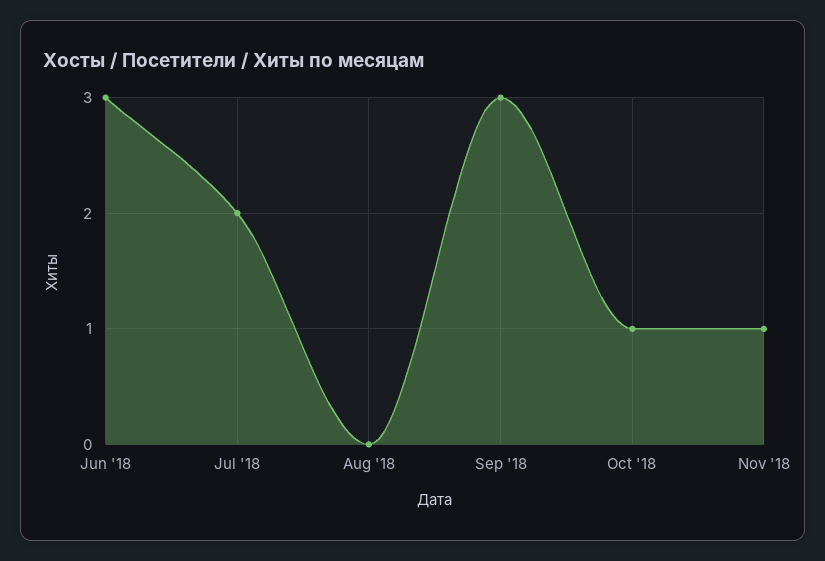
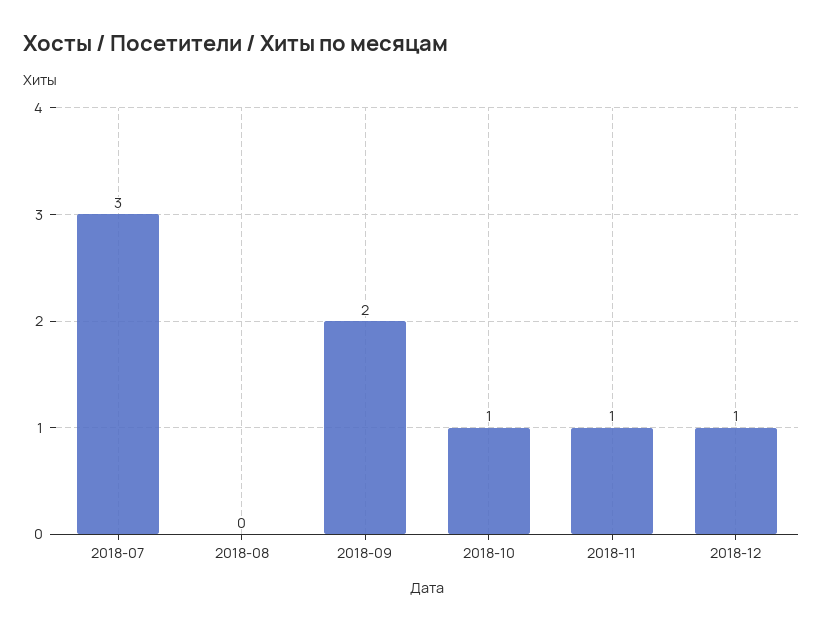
Jun '18: 3 -> none
Jul '18: 2 -> 3
Sep '18: 3 -> 2
2018-12: none -> 1

